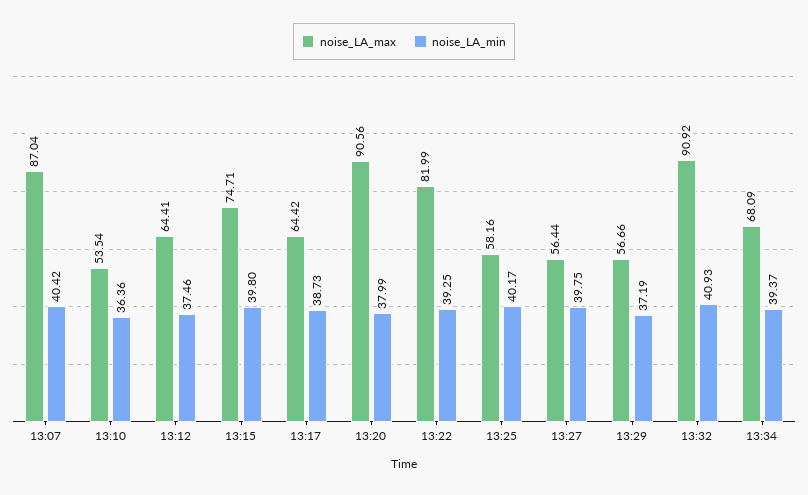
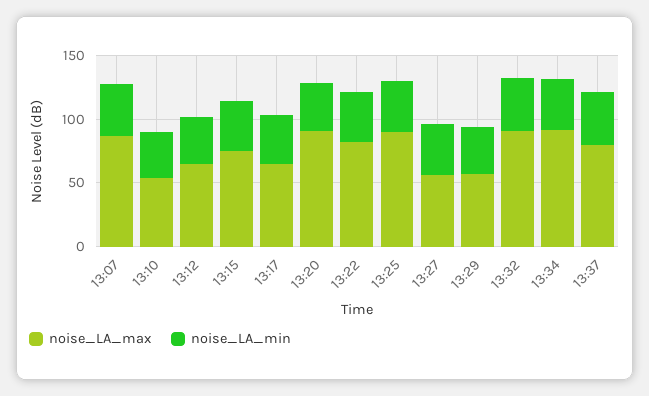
noise_LA_max, 13:25: 58.16 -> 90
noise_LA_max, 13:34: 68.09 -> 90
noise_LA_max, 13:37: none -> 80
noise_LA_min, 13:37: none -> 40

